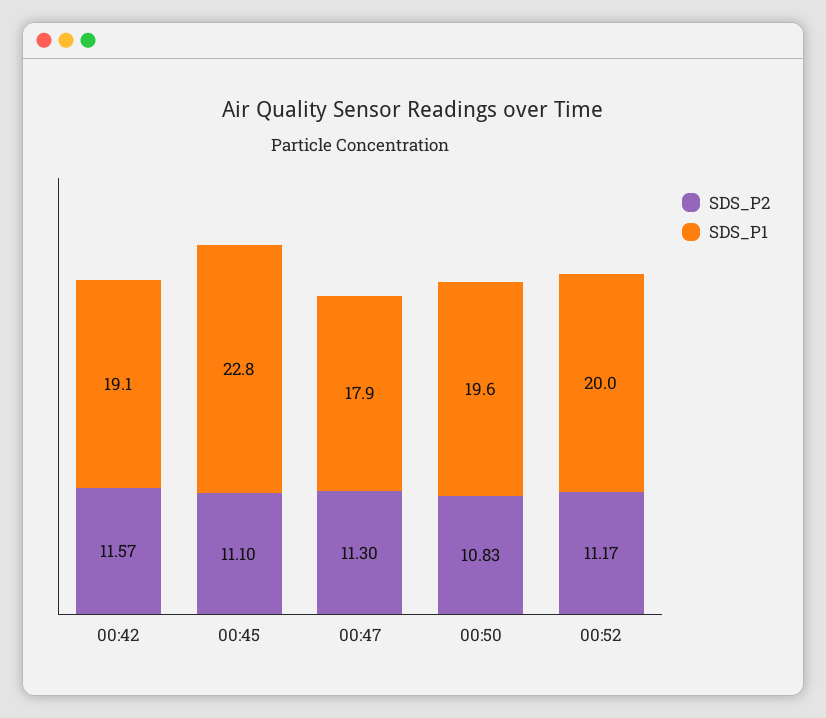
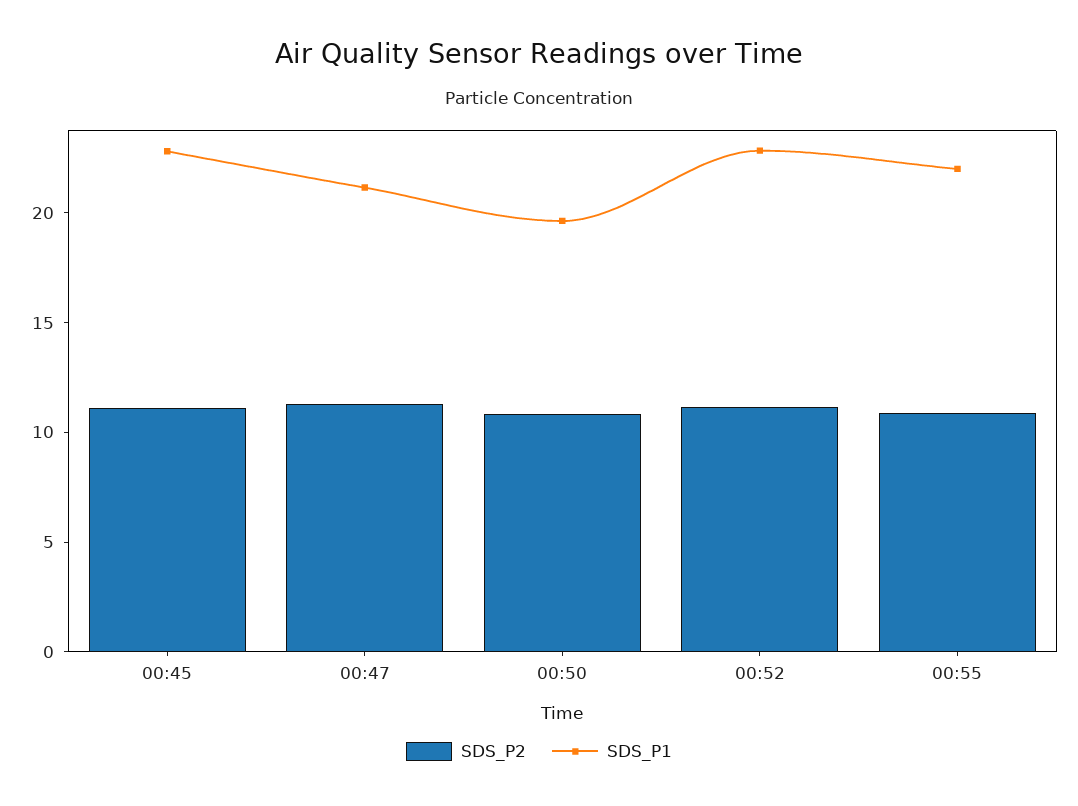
SDS_P2, 00:42: 11.57 -> none
SDS_P1, 00:42: 19.1 -> none
SDS_P1, 00:47: 17.9 -> 21
SDS_P1, 00:52: 20 -> 23
SDS_P2, 00:55: none -> 11
SDS_P1, 00:55: none -> 22

